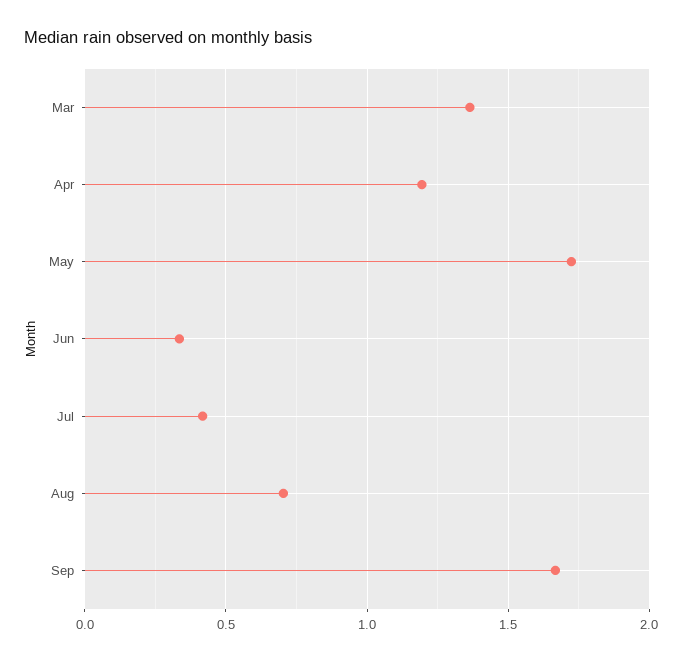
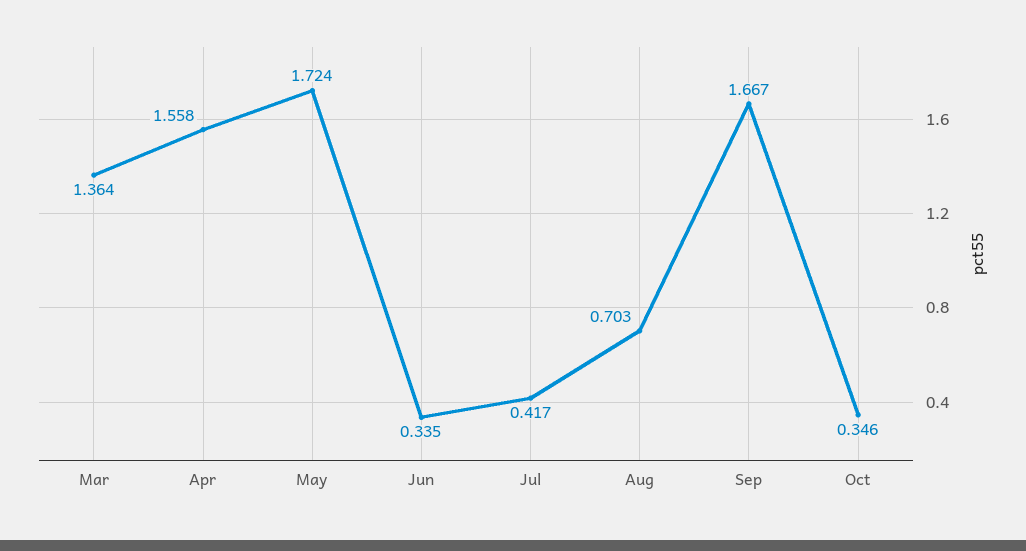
Apr: 1.2 -> 1.558
Oct: none -> 0.346

